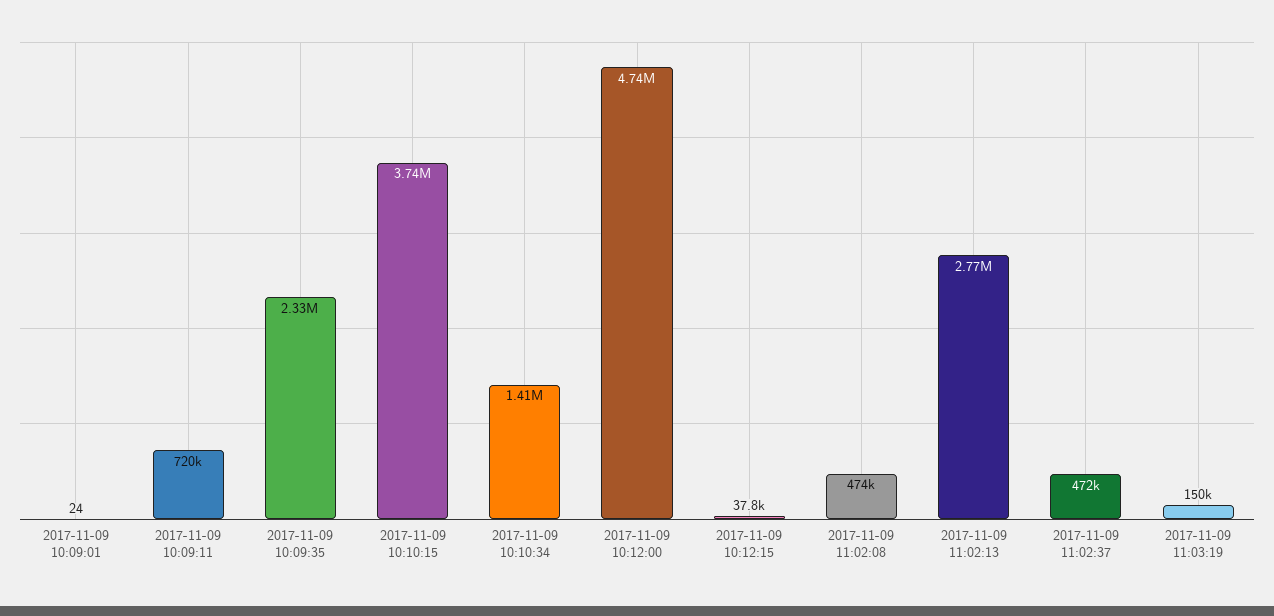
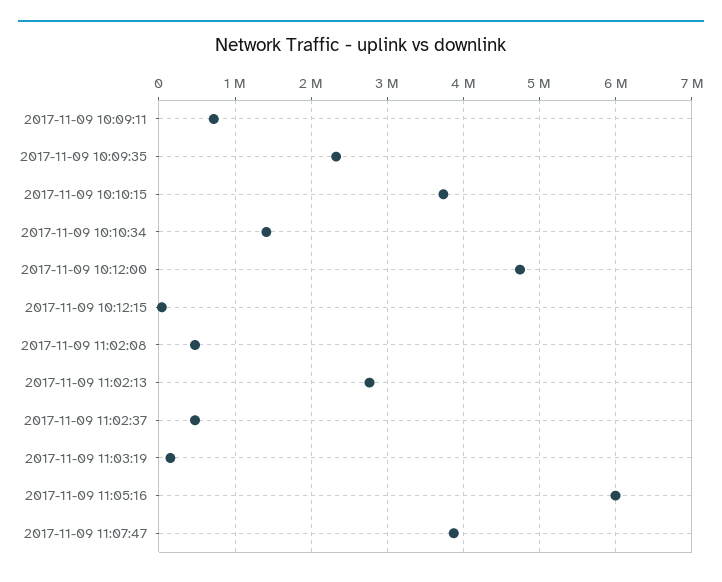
2017-11-09 10:09:01: 24 -> none
2017-11-09 11:05:16: none -> 6000000
2017-11-09 11:07:47: none -> 3900000

